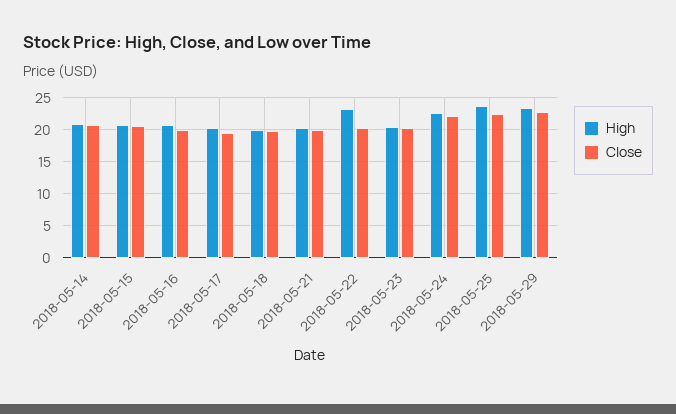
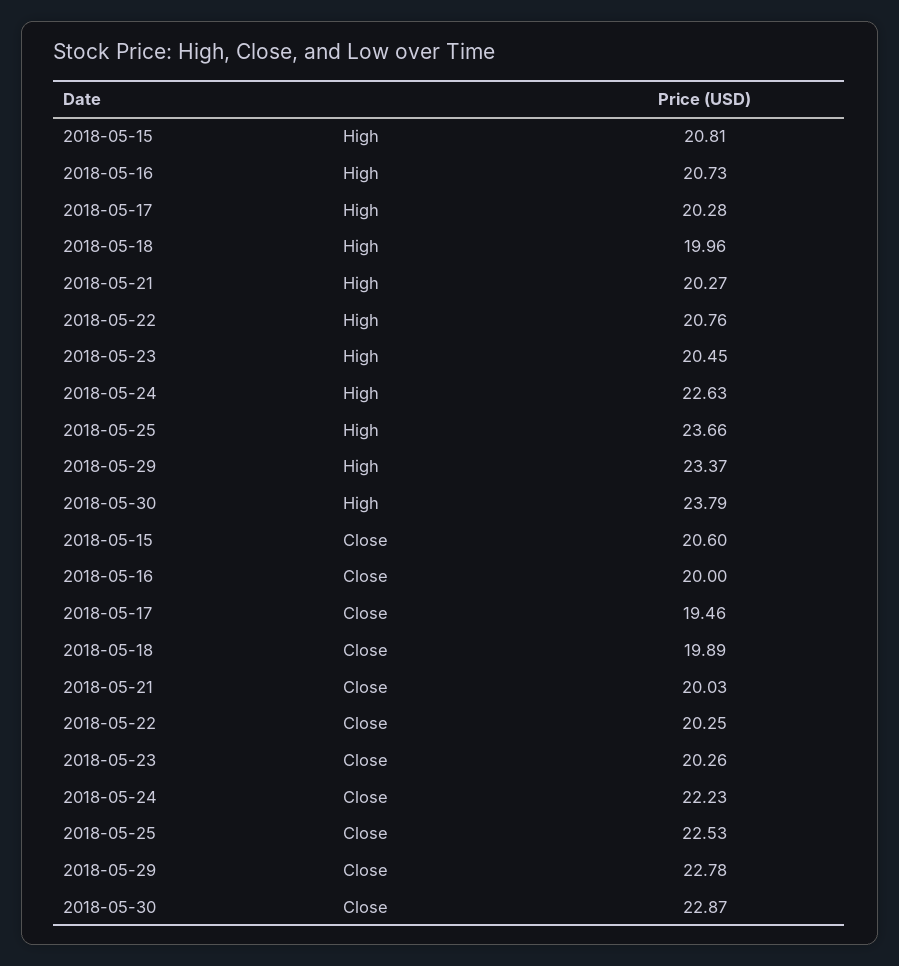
High, 2018-05-14: 21 -> none
Close, 2018-05-14: 21 -> none
High, 2018-05-22: 23 -> 20.76
High, 2018-05-30: none -> 23.79
Close, 2018-05-30: none -> 22.87

